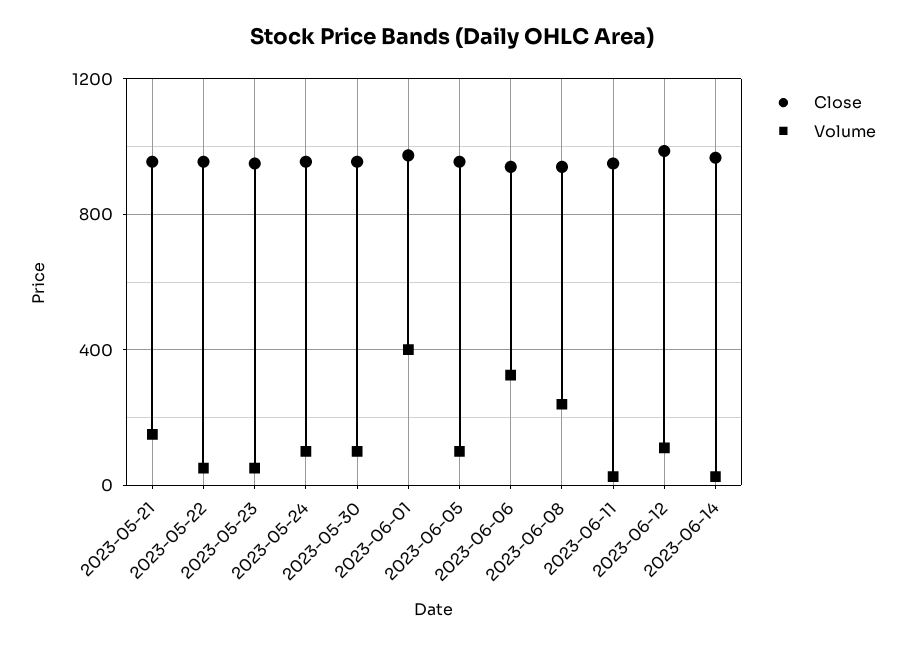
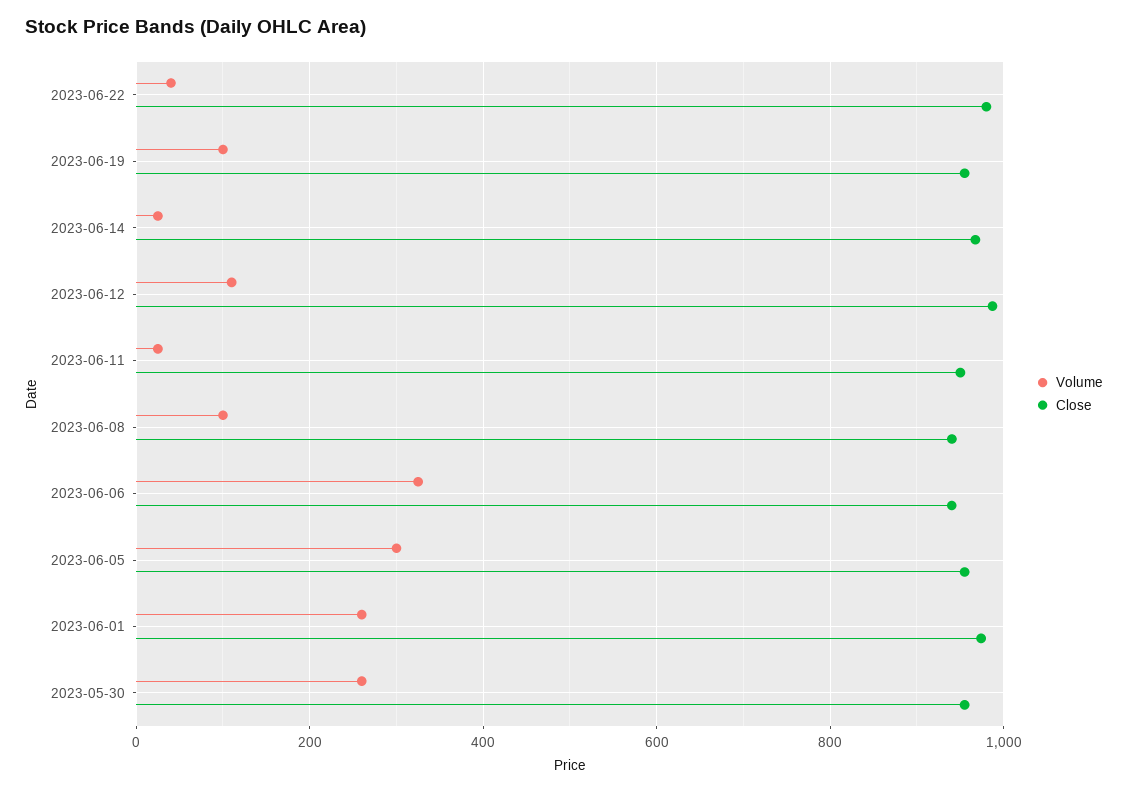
Close, 2023-05-21: 950 -> none
Volume, 2023-05-21: 150 -> none
Close, 2023-05-22: 950 -> none
Volume, 2023-05-22: 50 -> none
Close, 2023-05-23: 950 -> none
Volume, 2023-05-23: 50 -> none
Close, 2023-05-24: 950 -> none
Volume, 2023-05-24: 100 -> none
Volume, 2023-05-30: 100 -> 260
Volume, 2023-06-01: 400 -> 260
Volume, 2023-06-05: 100 -> 300
Volume, 2023-06-08: 250 -> 100
Volume, 2023-06-22: none -> 40
Close, 2023-06-22: none -> 980
Volume, 2023-06-19: none -> 100
Close, 2023-06-19: none -> 960

